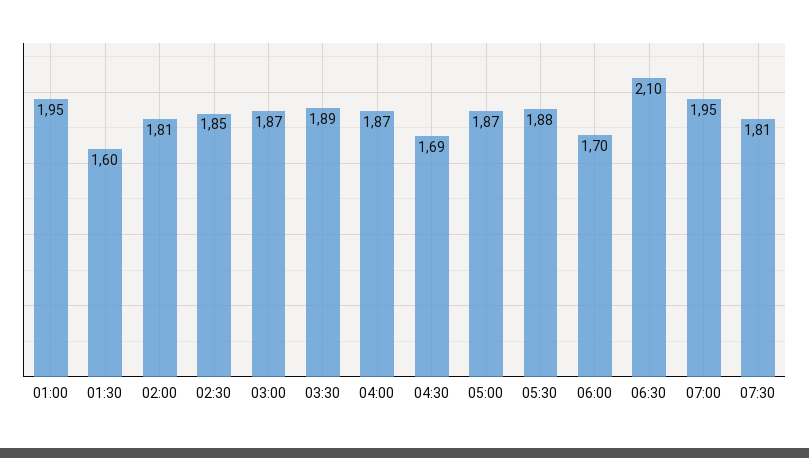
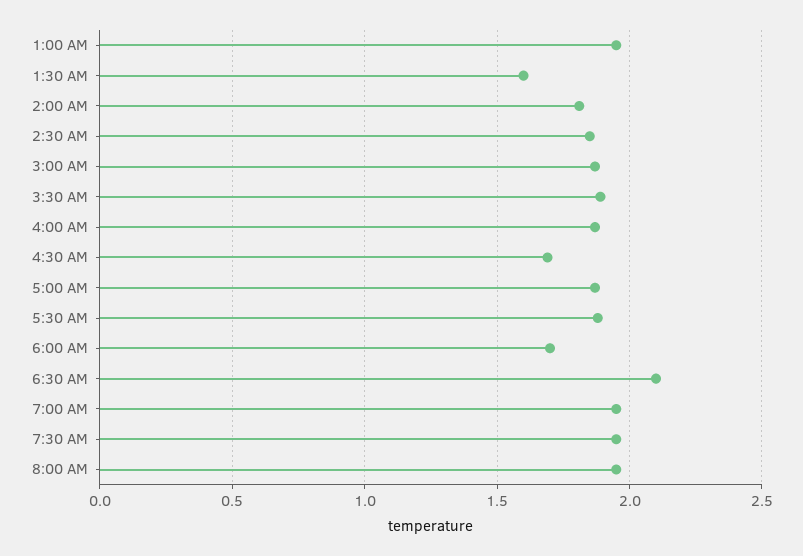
07:30: 1.81 -> 1.95
8:00 AM: none -> 1.95

